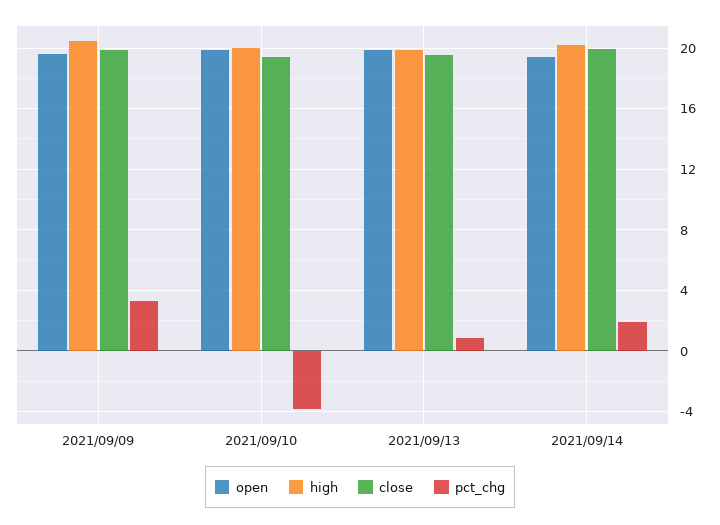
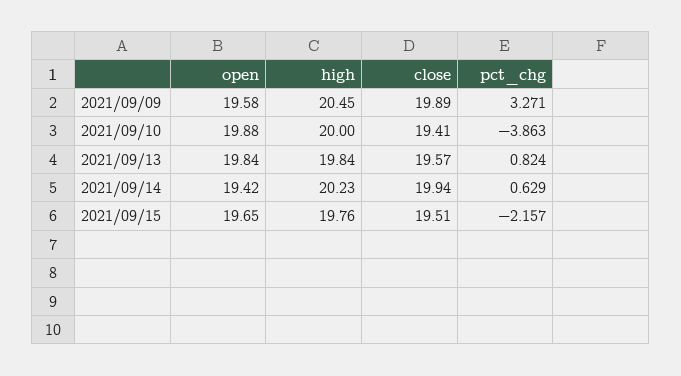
pct_chg, 2021/09/14: 2 -> 0.629
open, 2021/09/15: none -> 19.65
high, 2021/09/15: none -> 19.76
close, 2021/09/15: none -> 19.51
pct_chg, 2021/09/15: none -> -2.157

